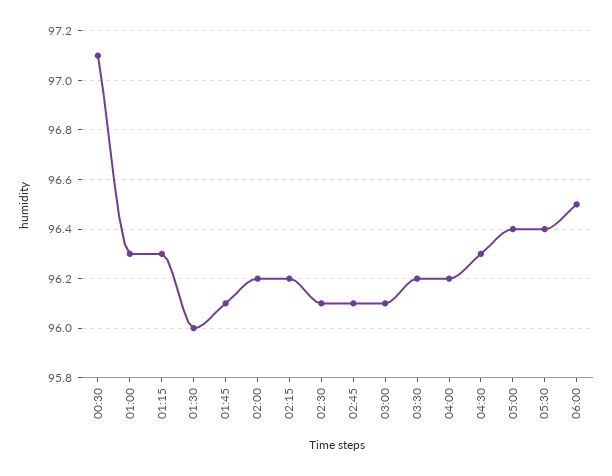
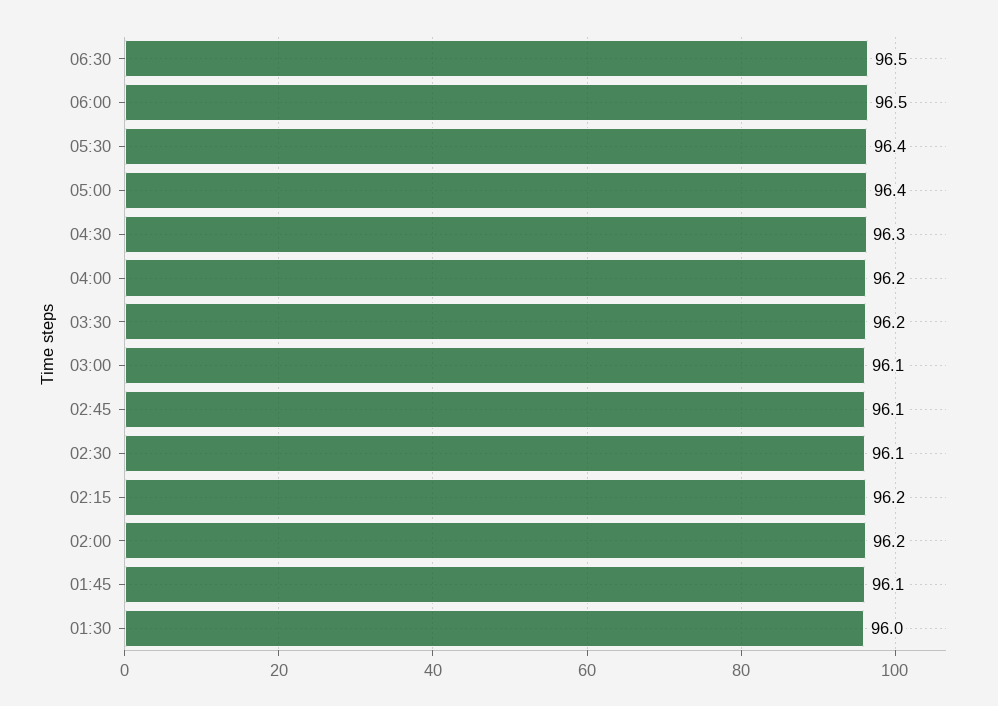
00:30: 97.1 -> none
01:00: 96.3 -> none
01:15: 96.3 -> none
06:30: none -> 96.5

